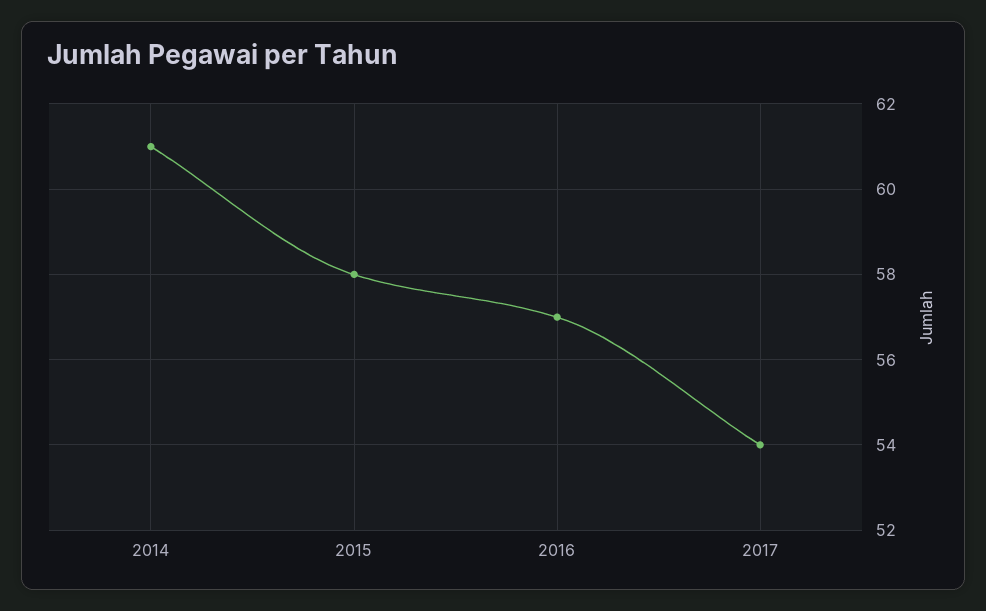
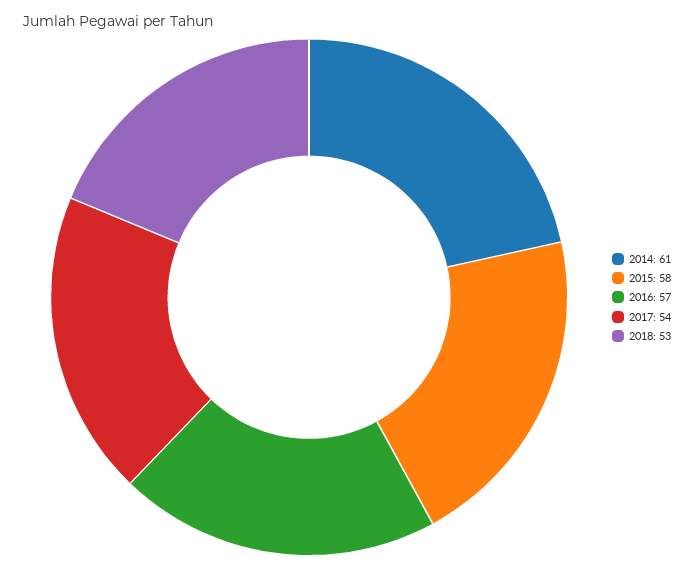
2018: none -> 53

